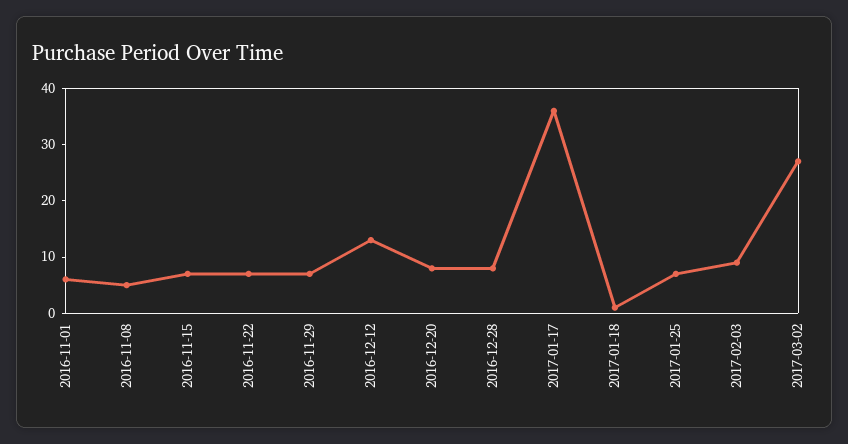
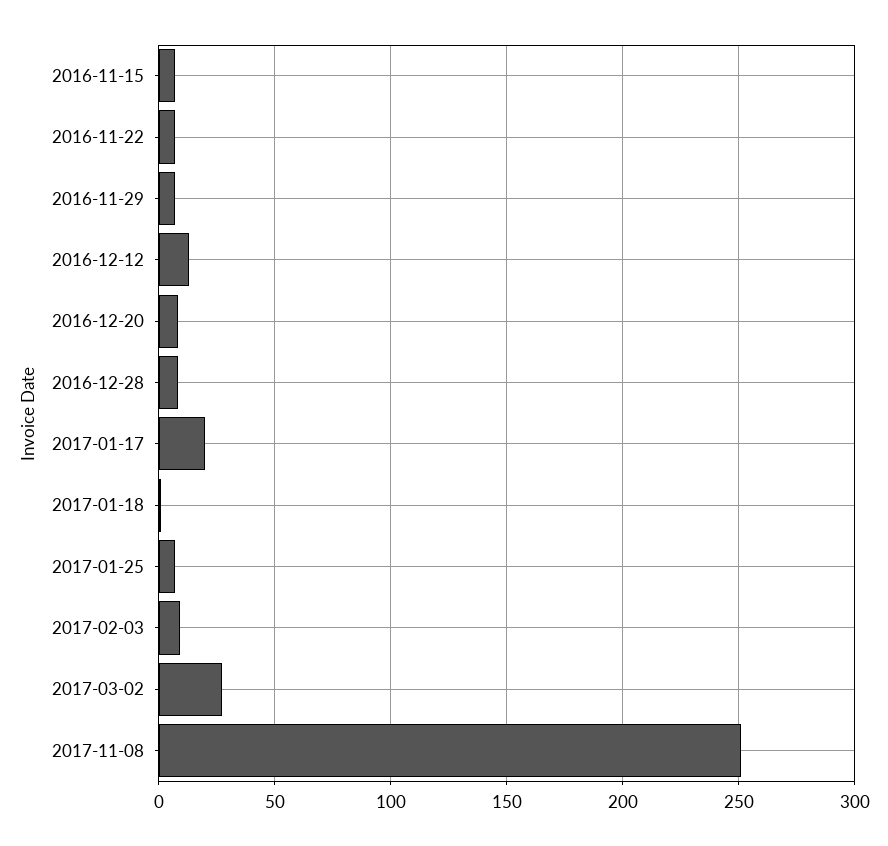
2016-11-01: 5 -> none
2016-11-08: 5 -> none
2017-01-17: 35 -> 20
2017-11-08: none -> 250

